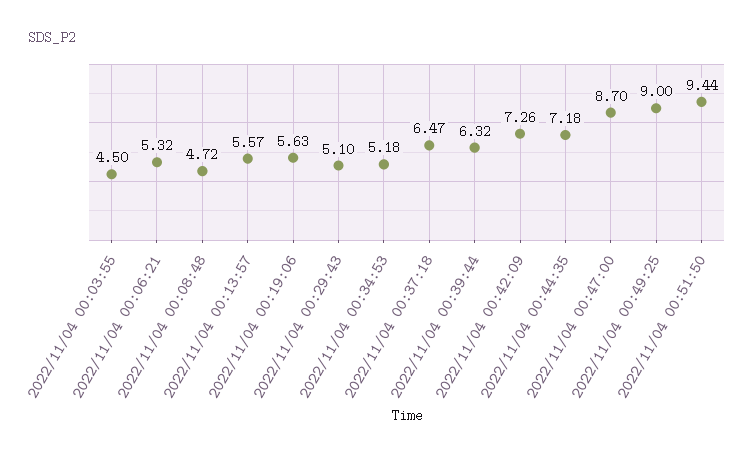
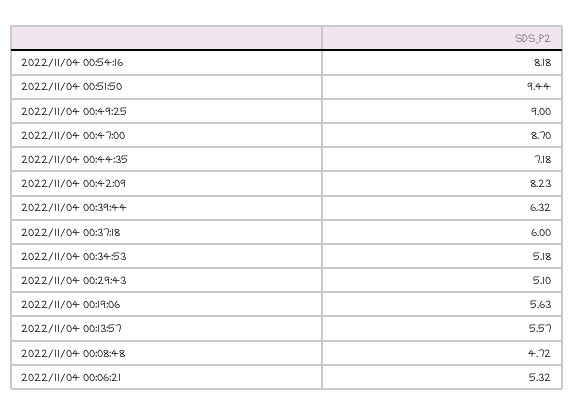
2022/11/04 00:03:55: 4.5 -> none
2022/11/04 00:37:18: 6.47 -> 6
2022/11/04 00:42:09: 7.26 -> 8.23
2022/11/04 00:54:16: none -> 8.18

